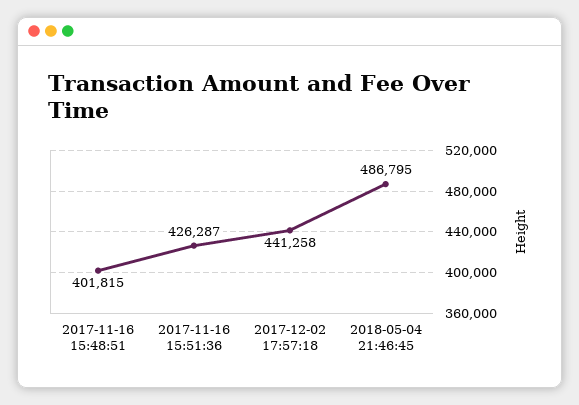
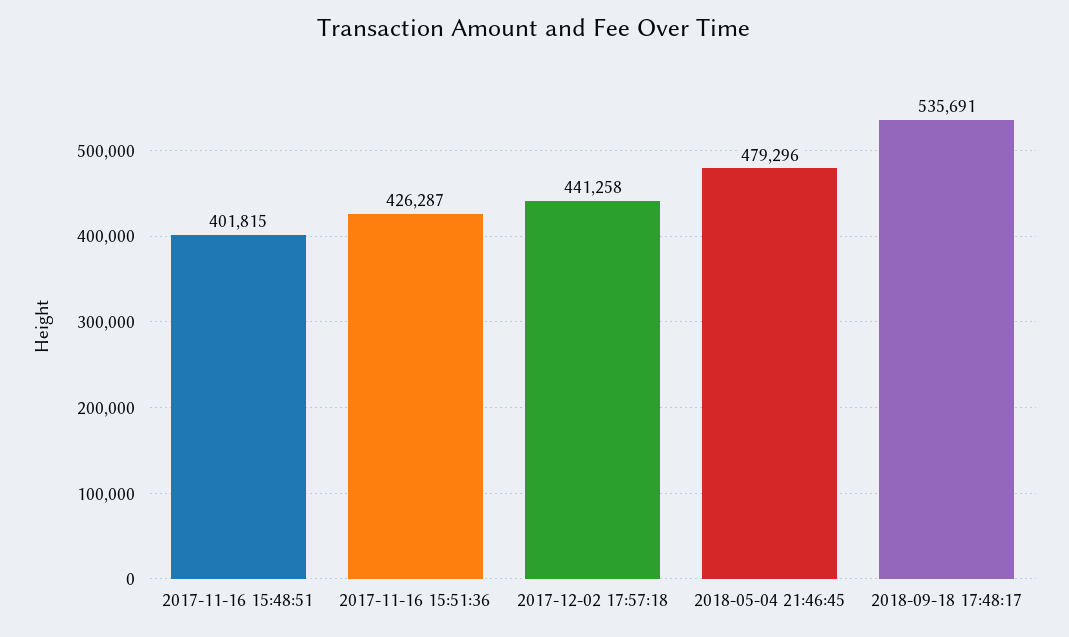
2018-05-04 21:46:45: 486795 -> 479296
2018-09-18 17:48:17: none -> 535691

